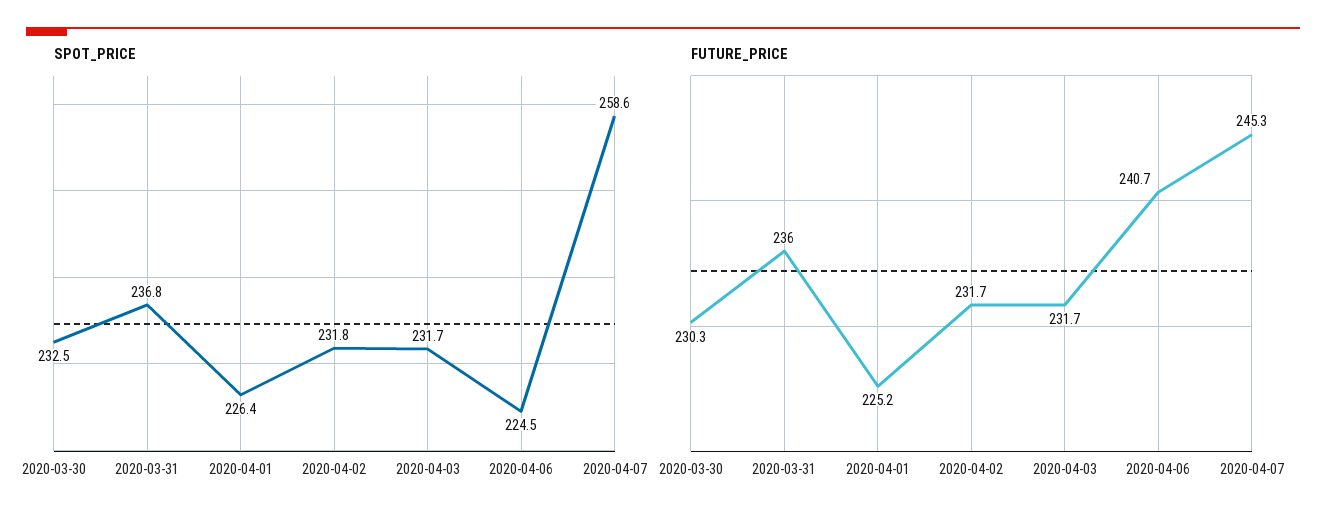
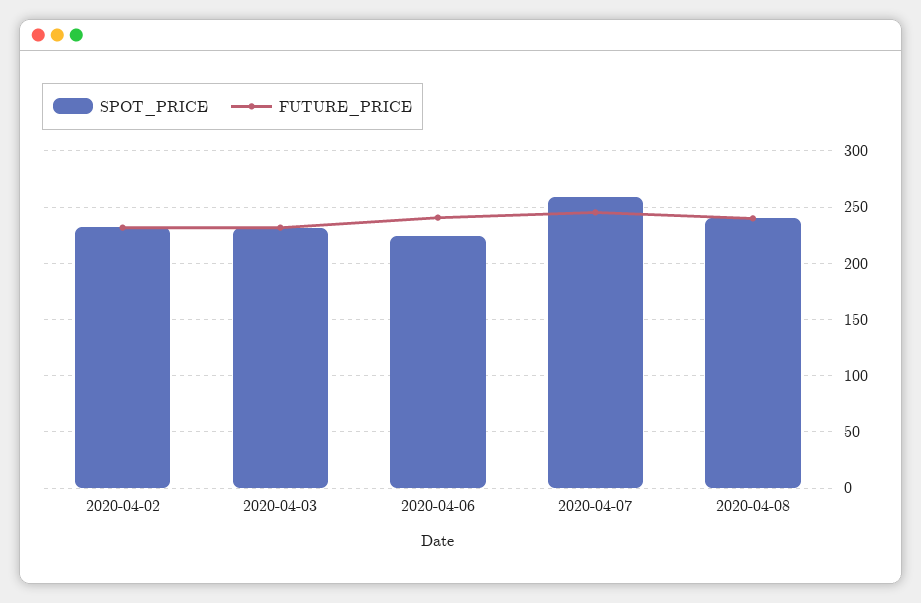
SPOT_PRICE, 2020-03-30: 232.5 -> none
SPOT_PRICE, 2020-03-31: 236.8 -> none
SPOT_PRICE, 2020-04-01: 226.4 -> none
FUTURE_PRICE, 2020-03-30: 230.3 -> none
FUTURE_PRICE, 2020-03-31: 236 -> none
FUTURE_PRICE, 2020-04-01: 225.2 -> none
SPOT_PRICE, 2020-04-08: none -> 240
FUTURE_PRICE, 2020-04-08: none -> 240

